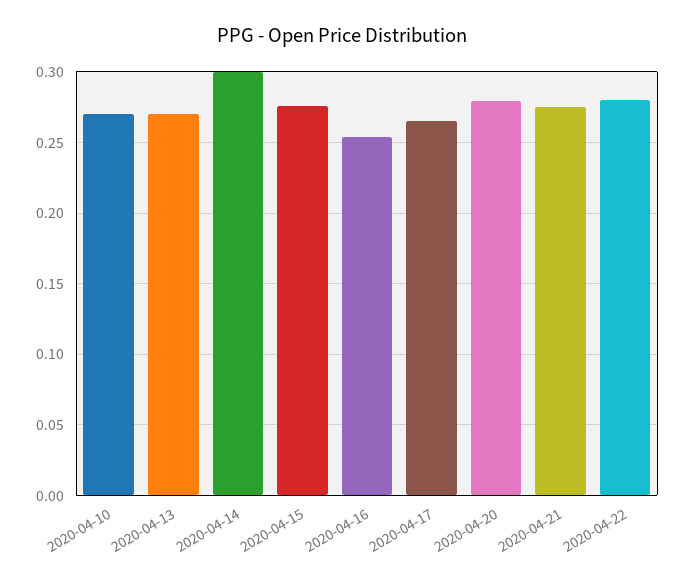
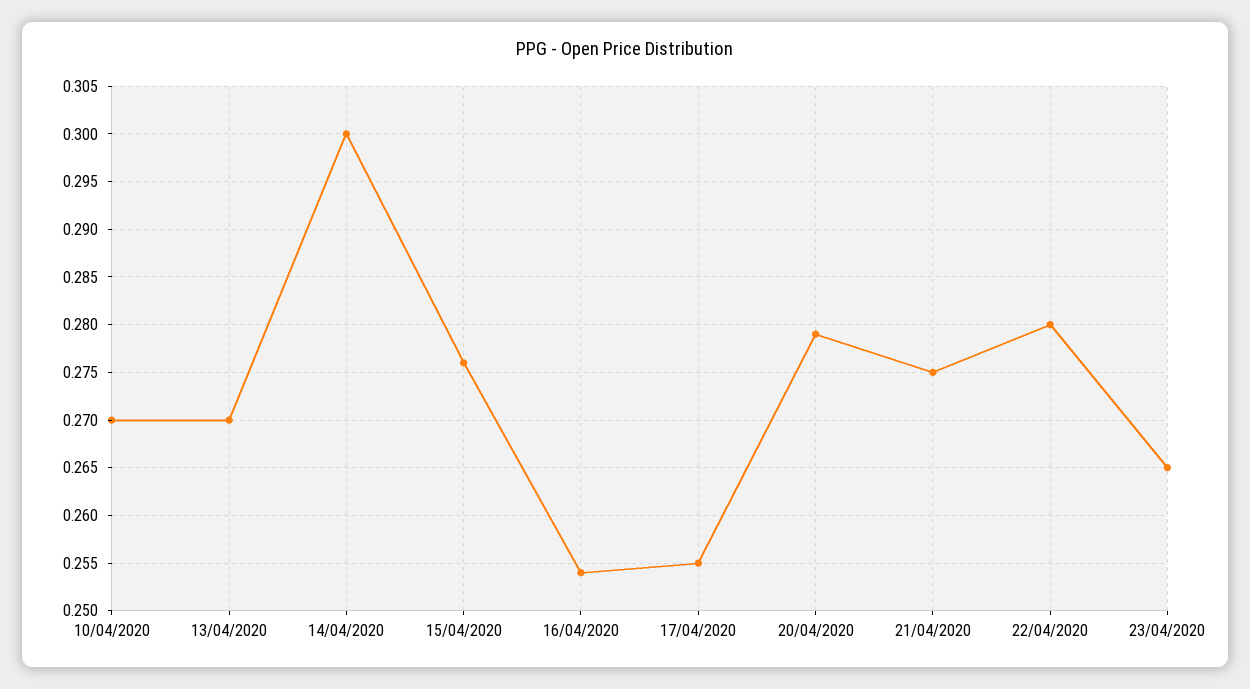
2020-04-17: 0.265 -> 0.255
23/04/2020: none -> 0.265

